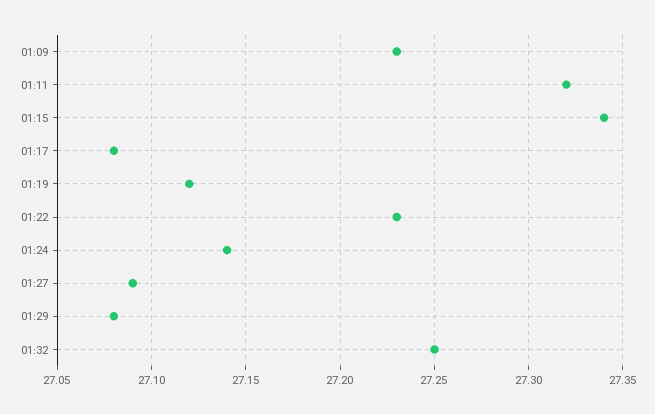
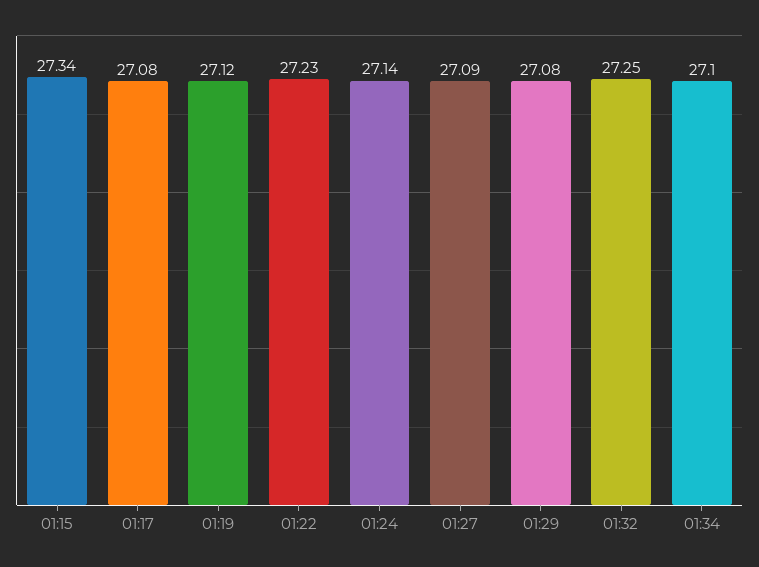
01:09: 27.23 -> none
01:11: 27.32 -> none
01:34: none -> 27.1

